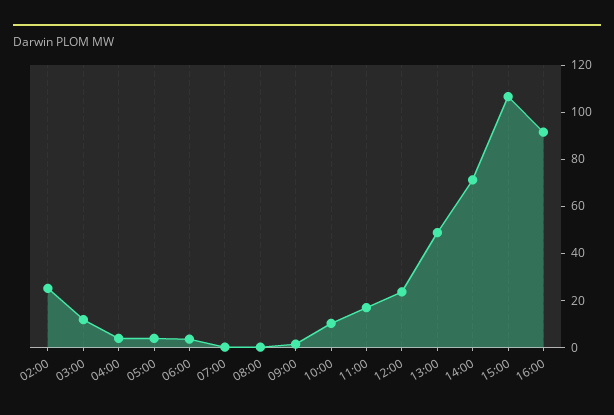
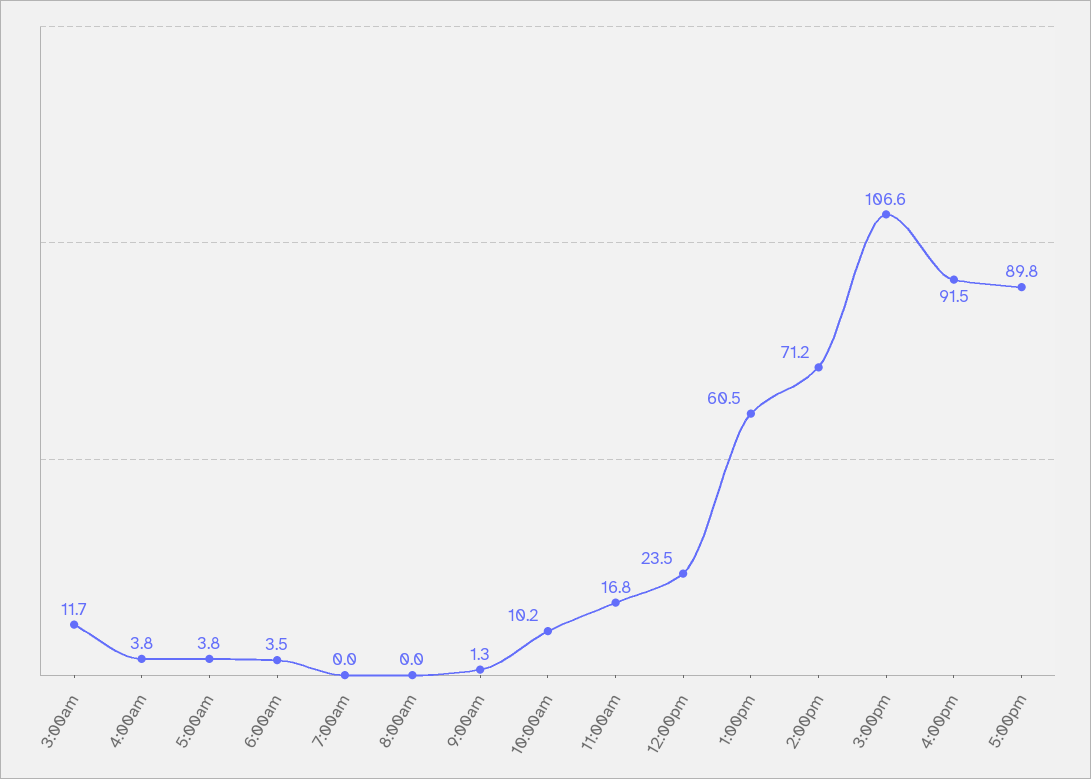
02:00: 25 -> none
13:00: 50 -> 60.5
5:00pm: none -> 89.8

